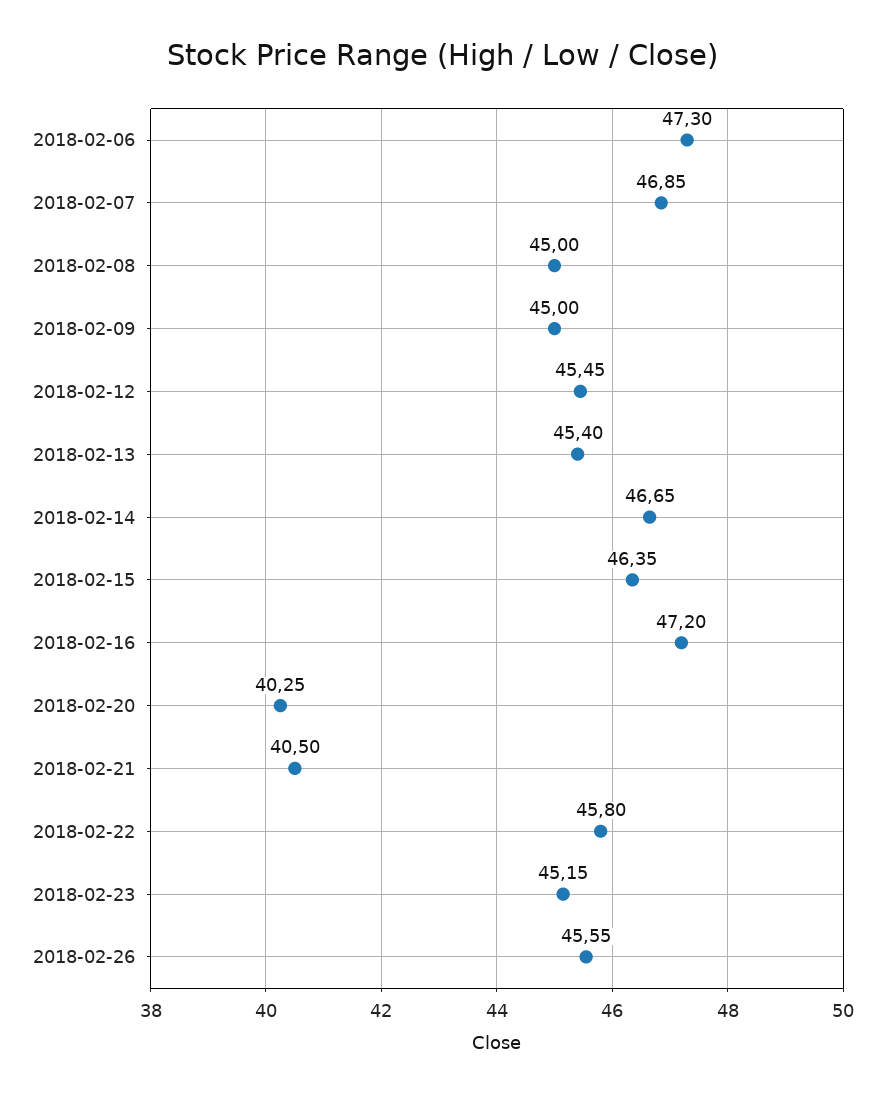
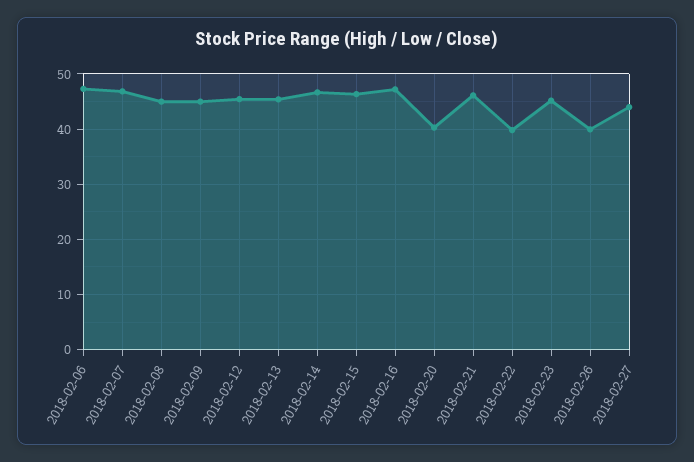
2018-02-21: 40.5 -> 46
2018-02-22: 45.8 -> 40
2018-02-26: 45.55 -> 40
2018-02-27: none -> 44

